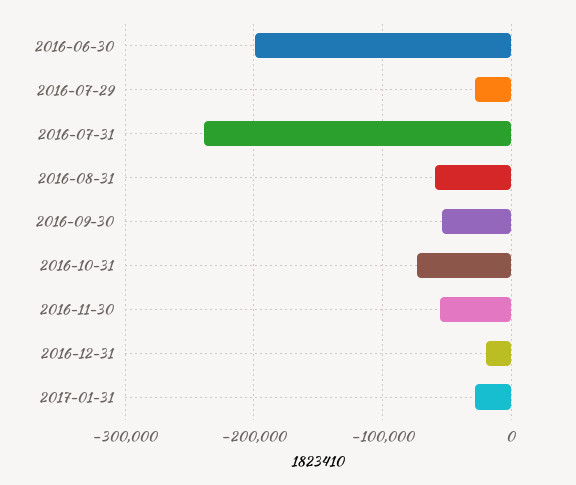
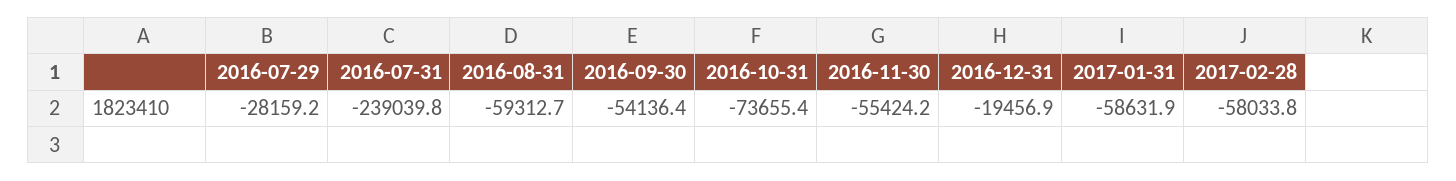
2016-06-30: -200000 -> none
2017-01-31: -30000 -> -58631.9
2017-02-28: none -> -58033.8

